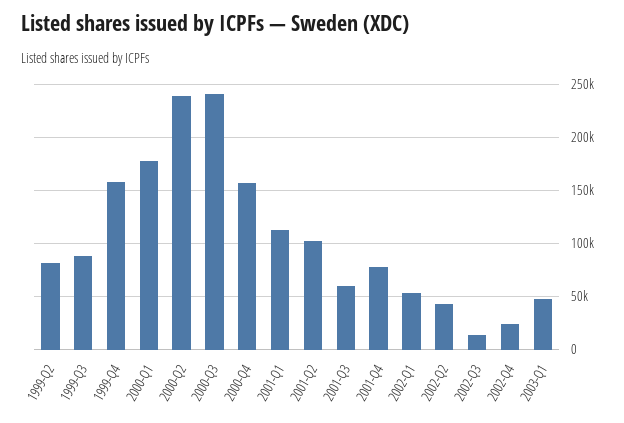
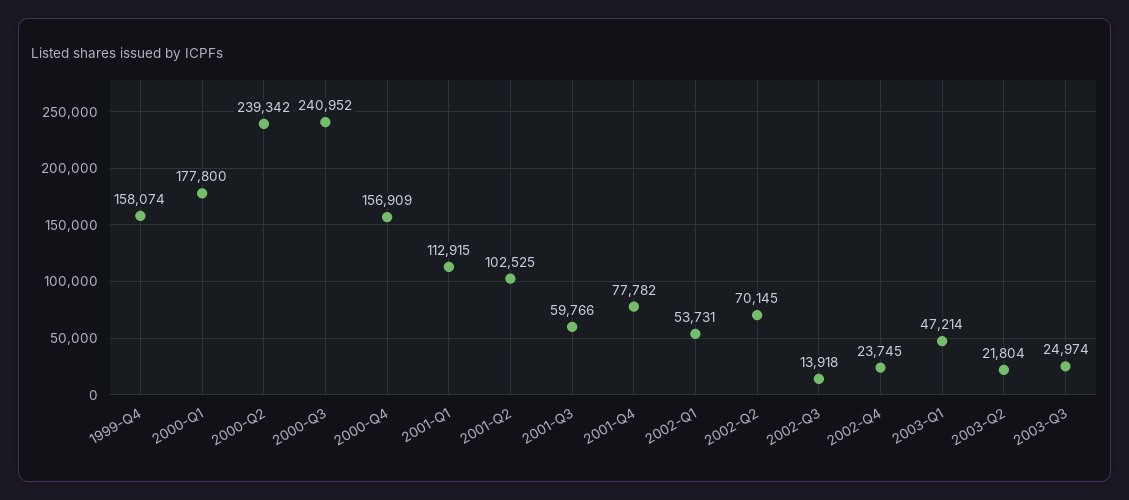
1999-Q2: 80000 -> none
1999-Q3: 90000 -> none
2002-Q2: 40000 -> 70145
2003-Q2: none -> 21804
2003-Q3: none -> 24974

